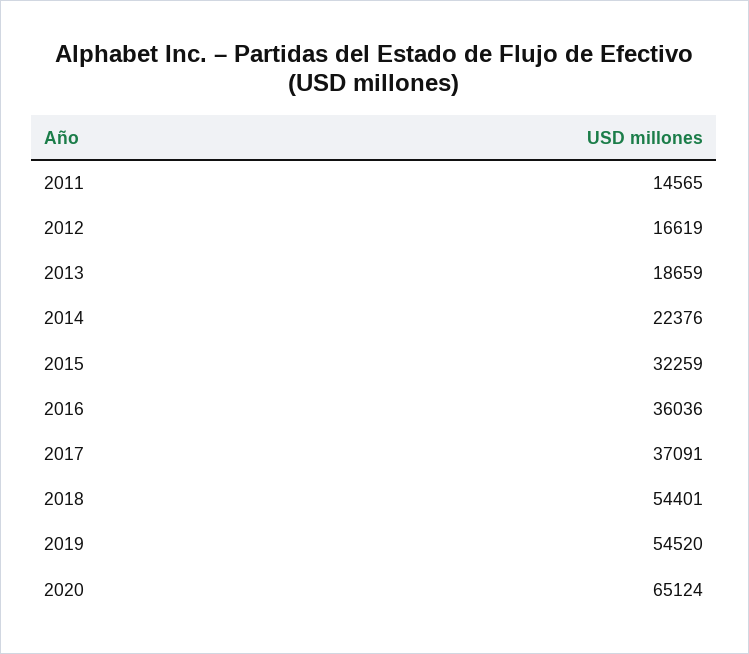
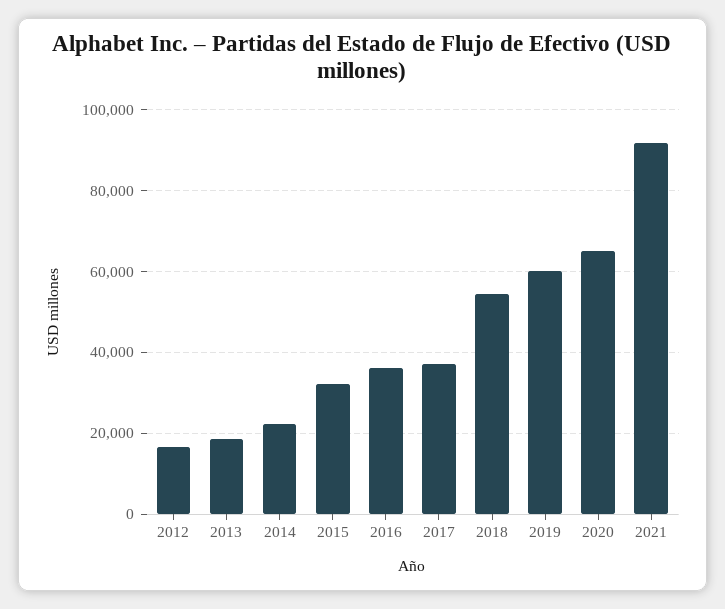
2011: 14565 -> none
2019: 54520 -> 60000
2021: none -> 92000

